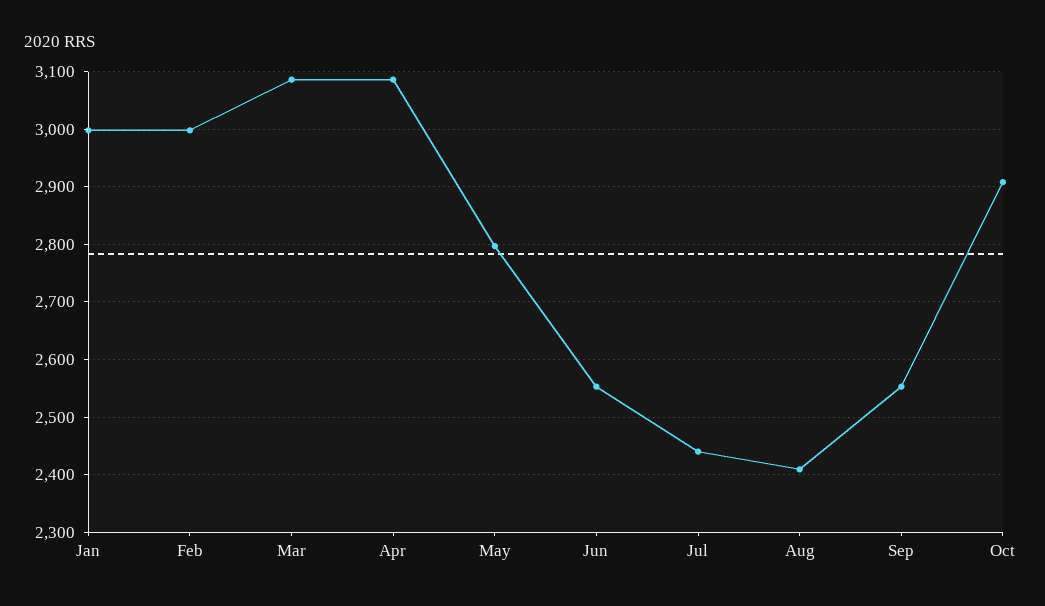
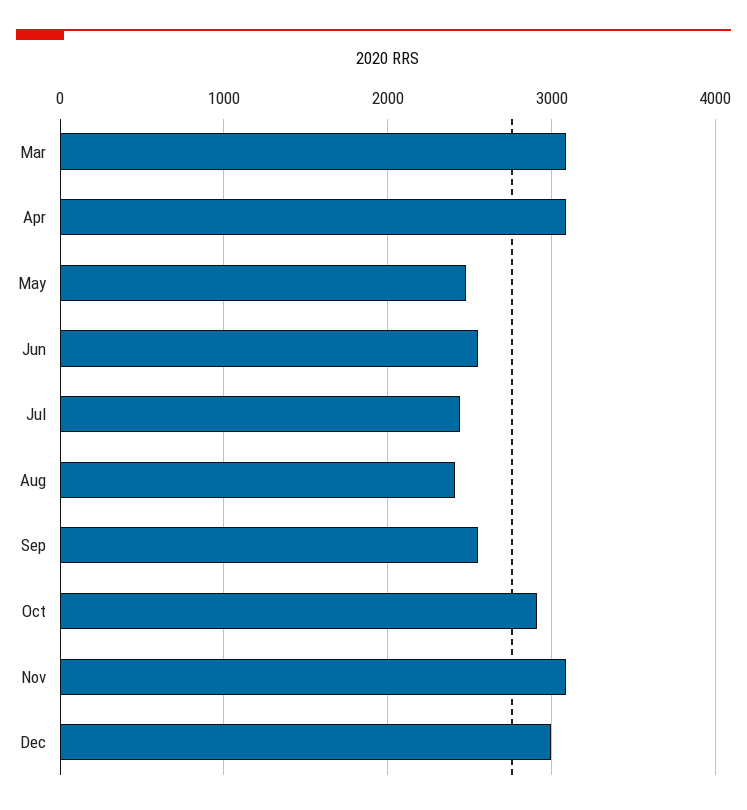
Jan: 3000 -> none
Feb: 3000 -> none
May: 2800 -> 2500
Nov: none -> 3100
Dec: none -> 3000

